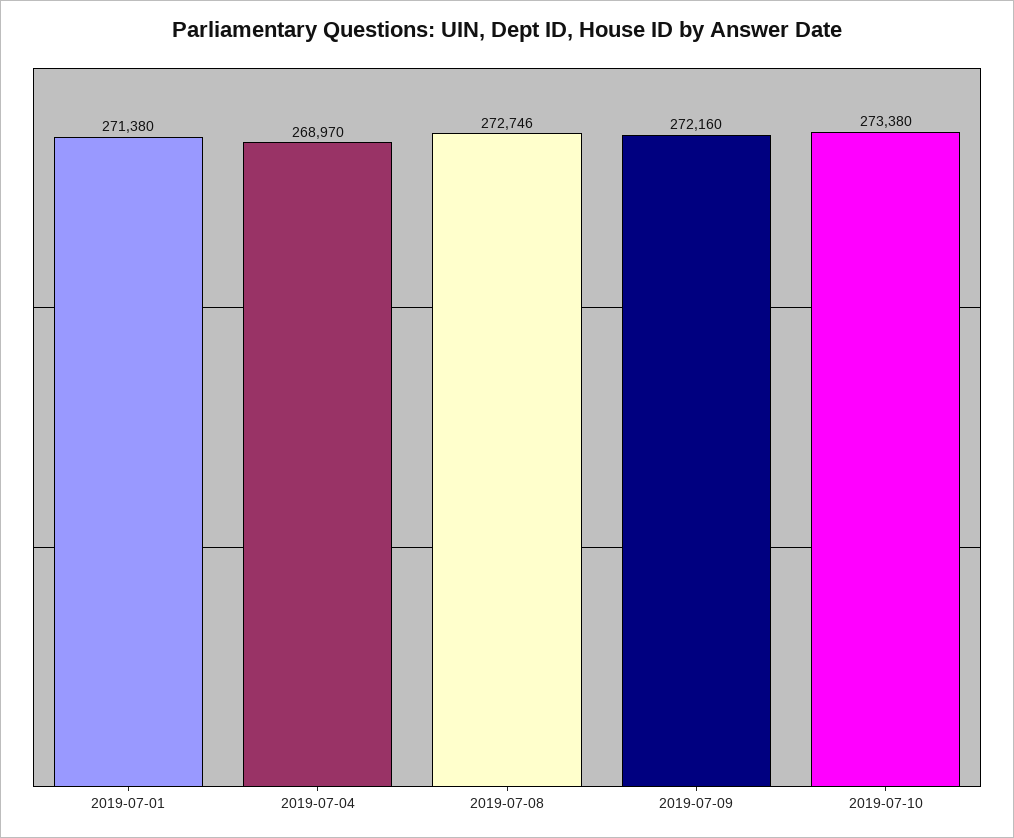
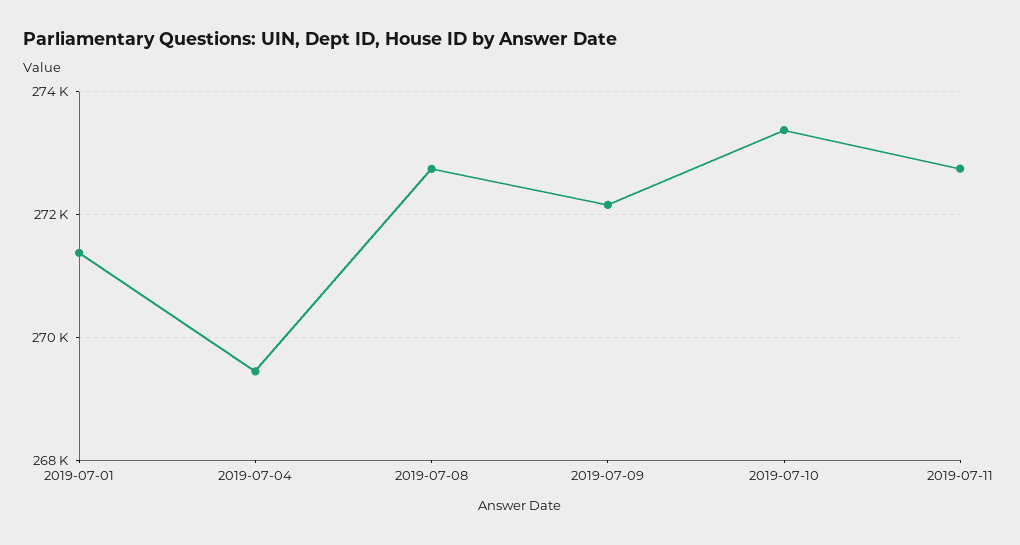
2019-07-04: 268970 -> 269400
2019-07-11: none -> 272800

